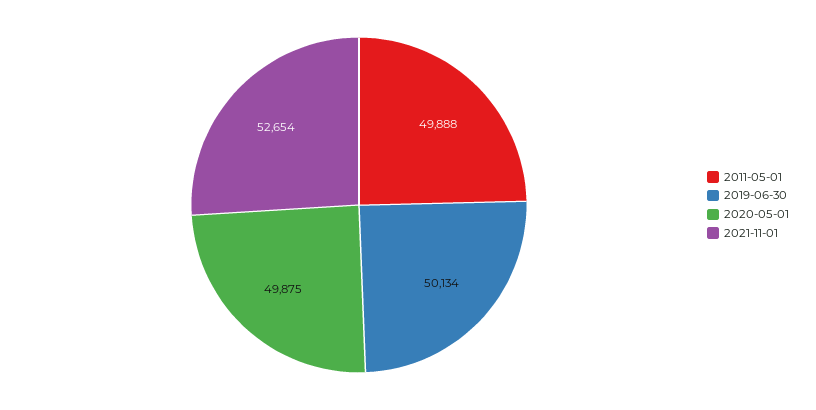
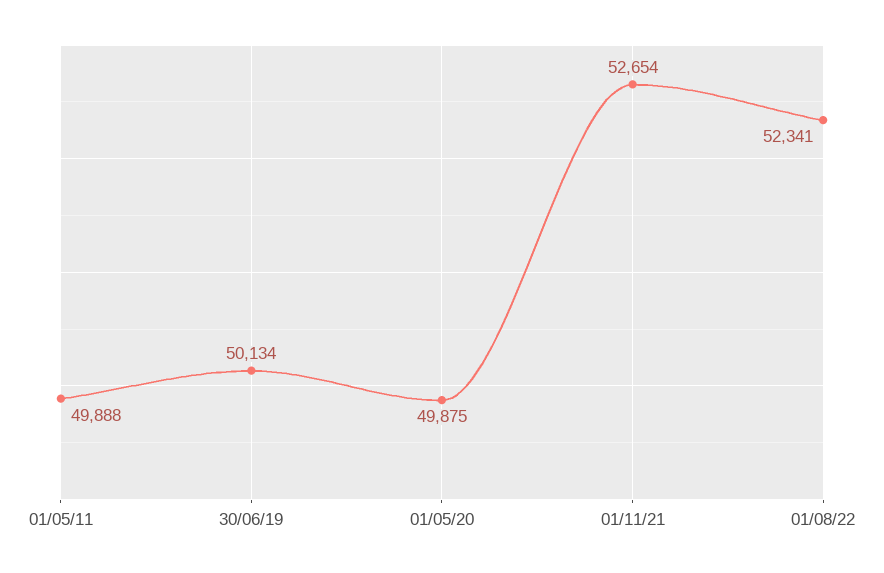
01/08/22: none -> 52341

